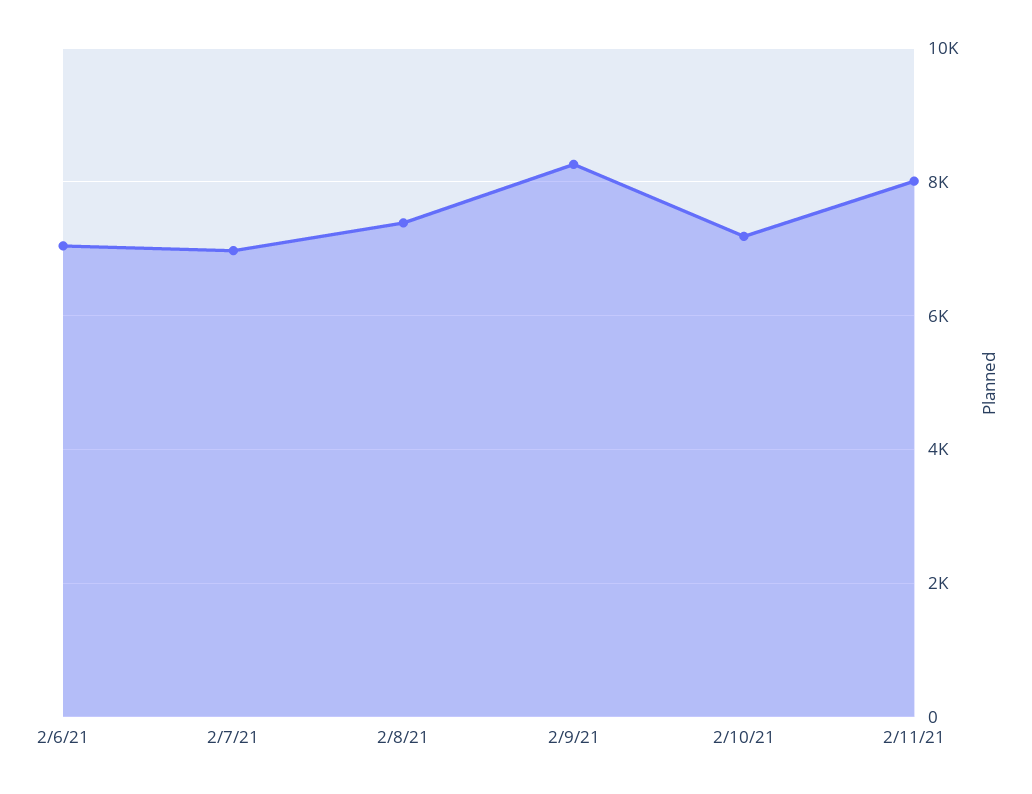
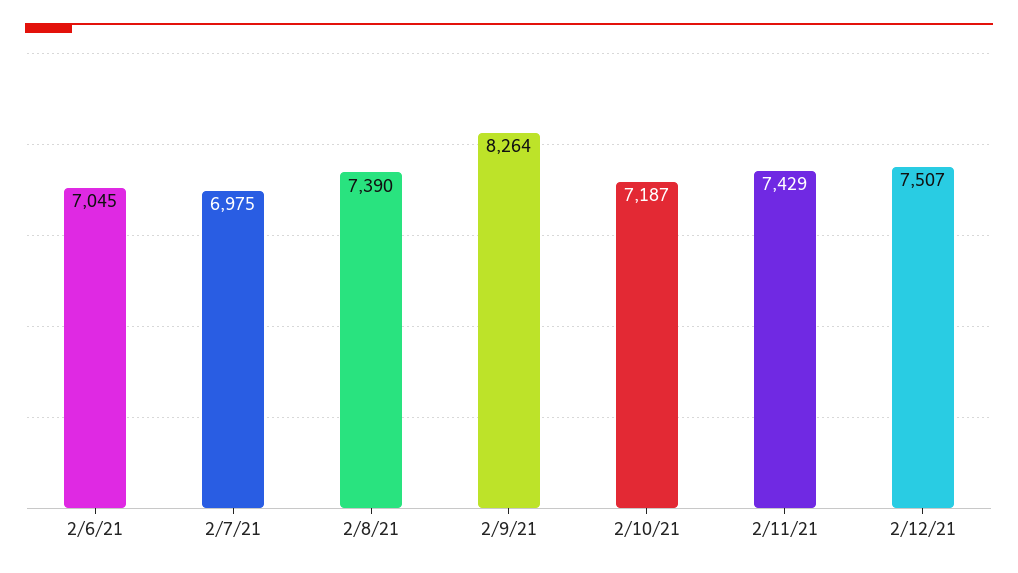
2/11/21: 8000 -> 7429
2/12/21: none -> 7507

